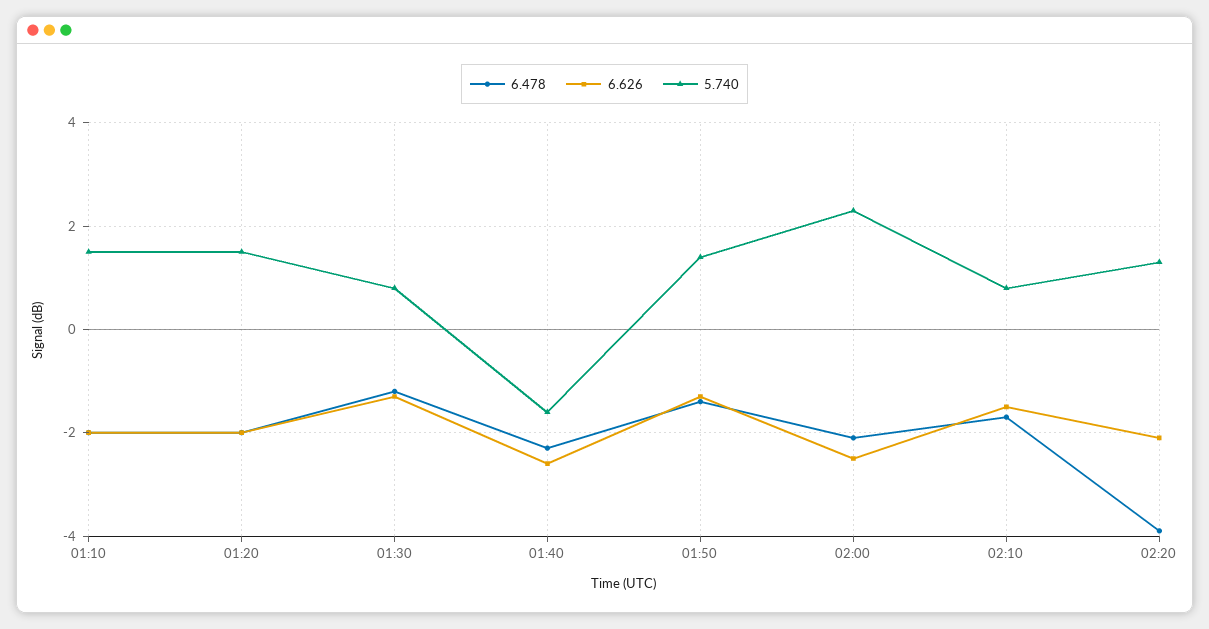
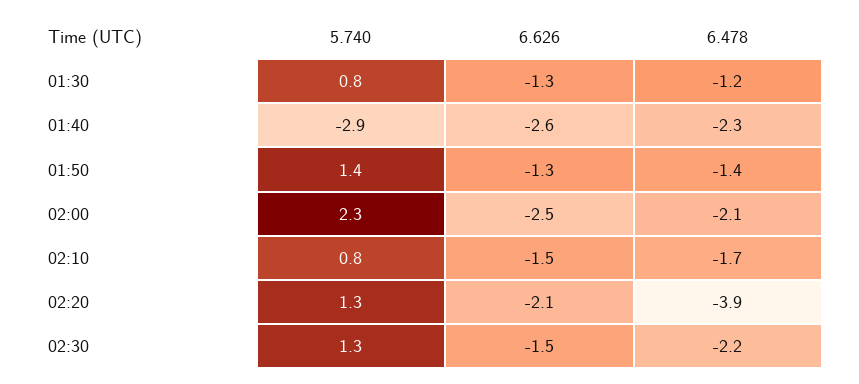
6.478, 01:10: -2 -> none
6.626, 01:10: -2 -> none
5.740, 01:10: 1.5 -> none
6.478, 01:20: -2 -> none
6.626, 01:20: -2 -> none
5.740, 01:20: 1.5 -> none
5.740, 01:40: -1.5 -> -2.9
5.740, 02:30: none -> 1.3
6.626, 02:30: none -> -1.5
6.478, 02:30: none -> -2.2

